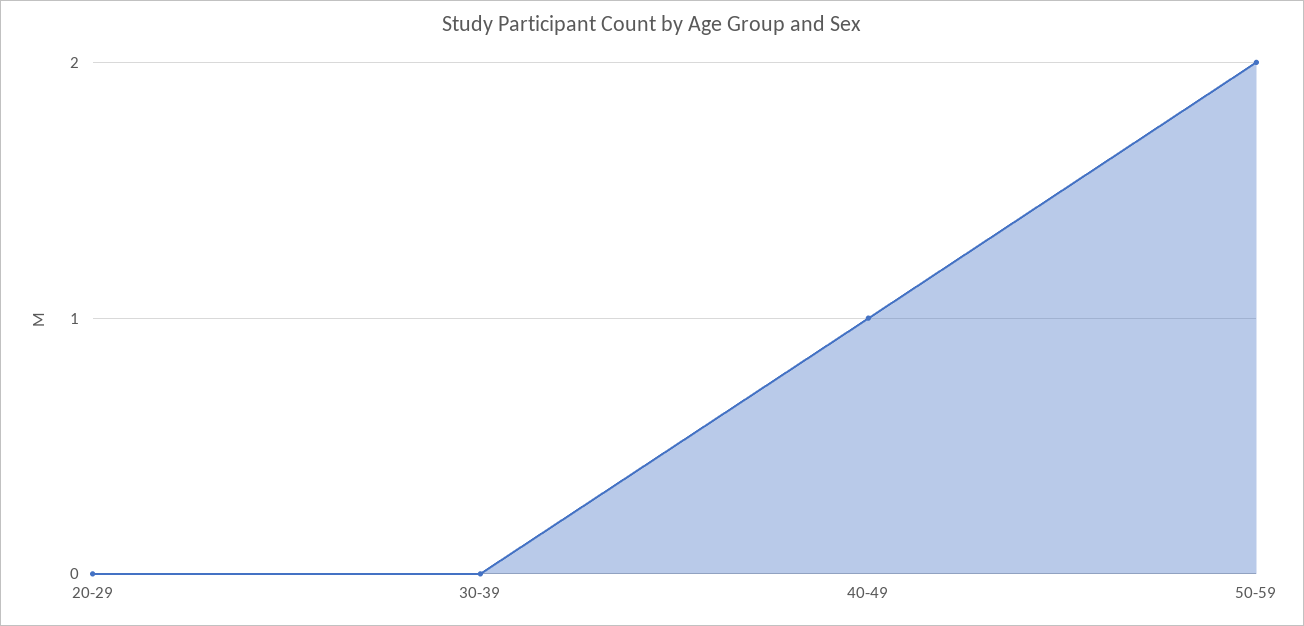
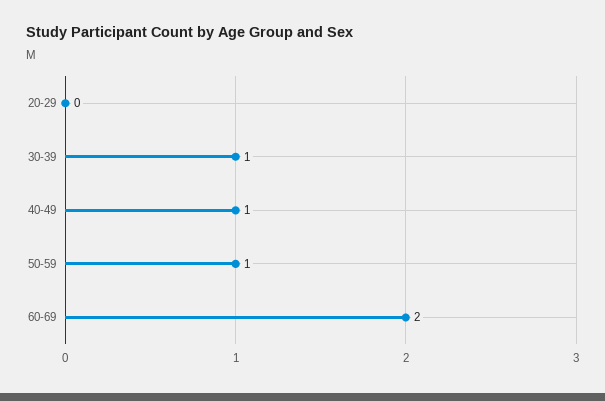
30-39: 0 -> 1
50-59: 2 -> 1
60-69: none -> 2

